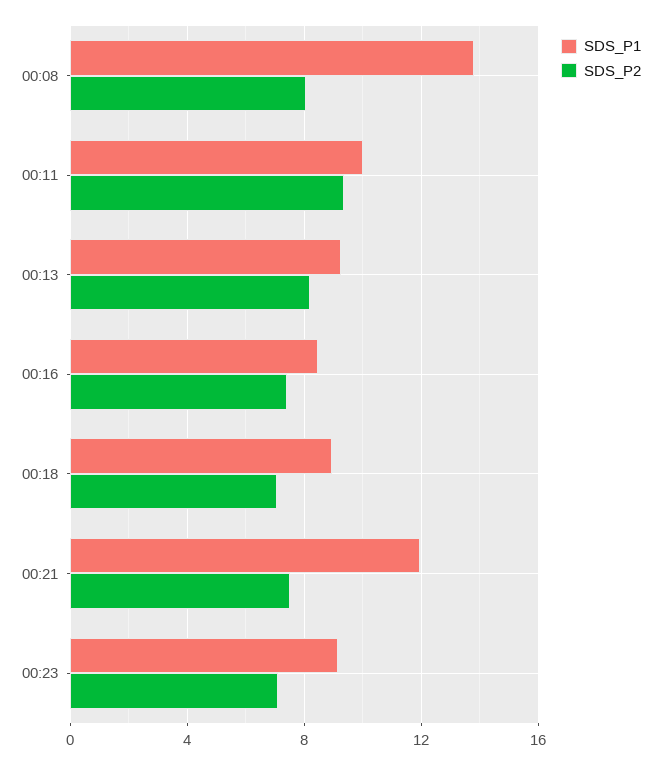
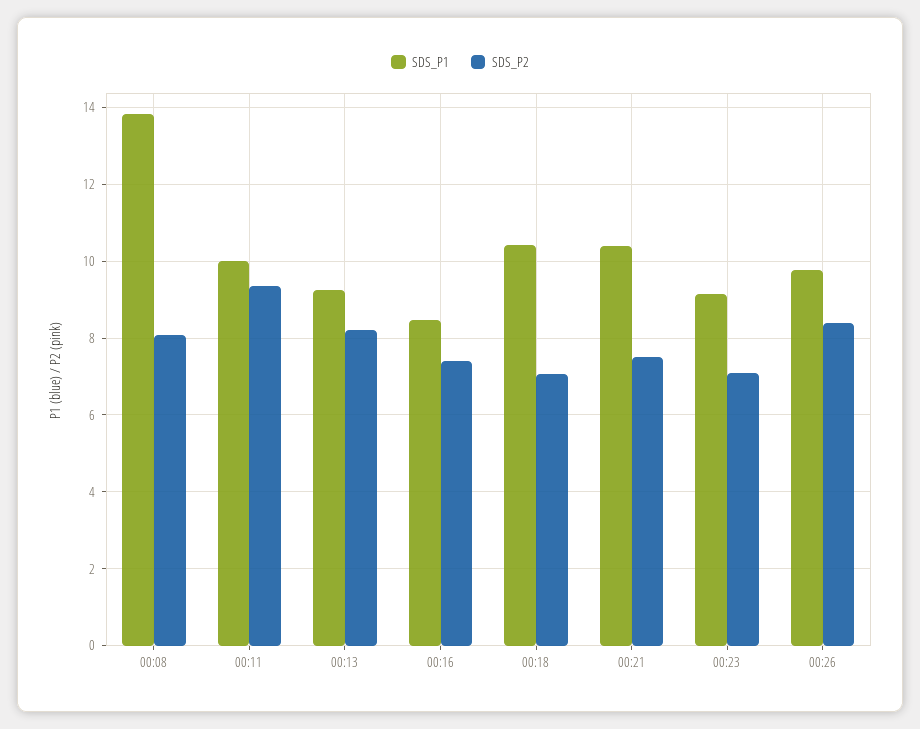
SDS_P1, 00:18: 9 -> 10.4
SDS_P1, 00:21: 12 -> 10.4
SDS_P1, 00:26: none -> 9.8
SDS_P2, 00:26: none -> 8.4

